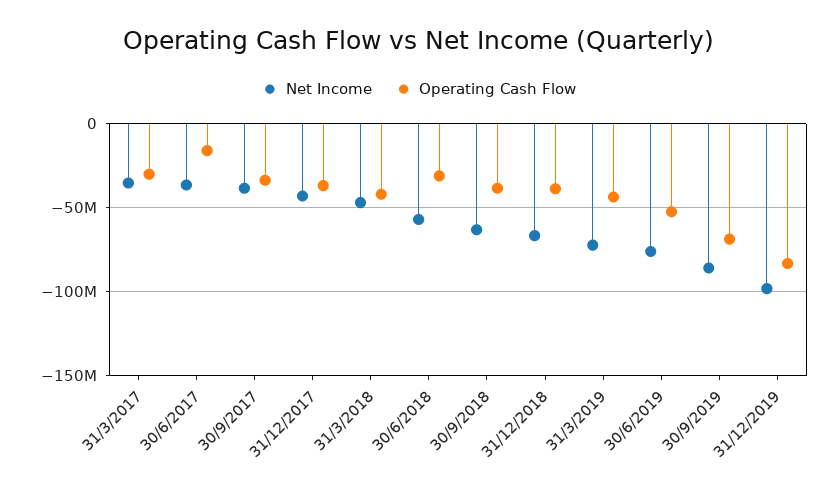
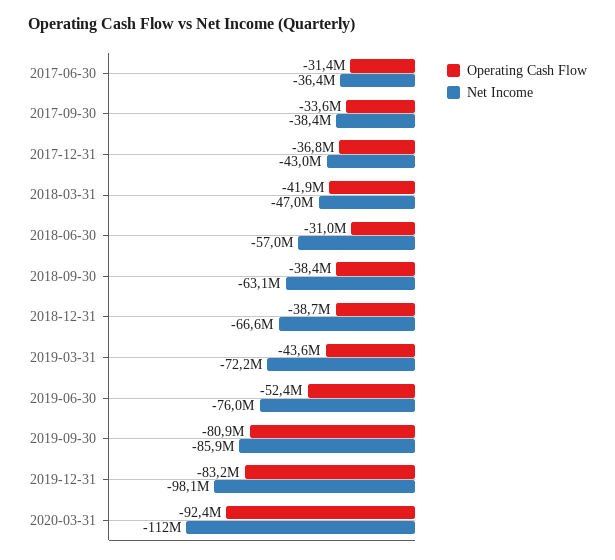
Net Income, 31/3/2017: -35000000 -> none
Operating Cash Flow, 31/3/2017: -30000000 -> none
Operating Cash Flow, 30/6/2017: -15000000 -> -31400000
Operating Cash Flow, 30/9/2019: -70000000 -> -80900000
Operating Cash Flow, 2020-03-31: none -> -92400000
Net Income, 2020-03-31: none -> -112000000

